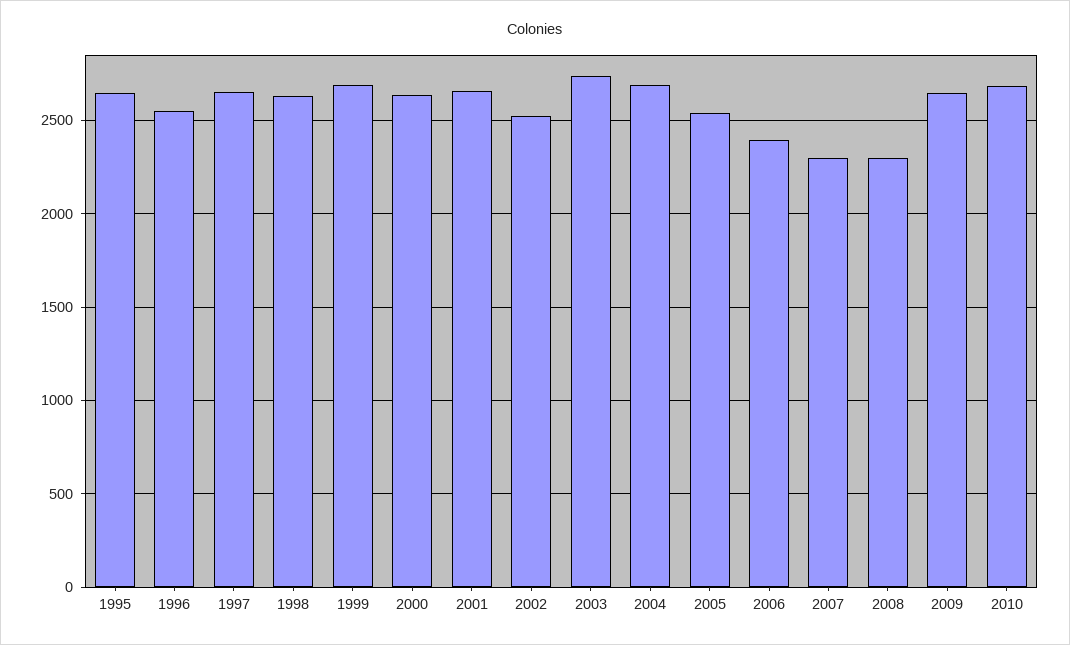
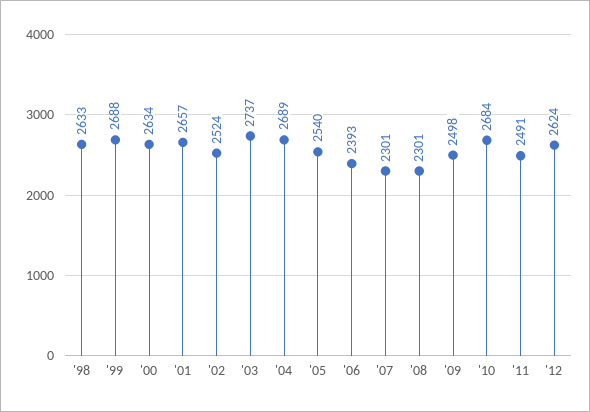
1995: 2650 -> none
1996: 2550 -> none
1997: 2650 -> none
2009: 2650 -> 2498
'11: none -> 2491
'12: none -> 2624

